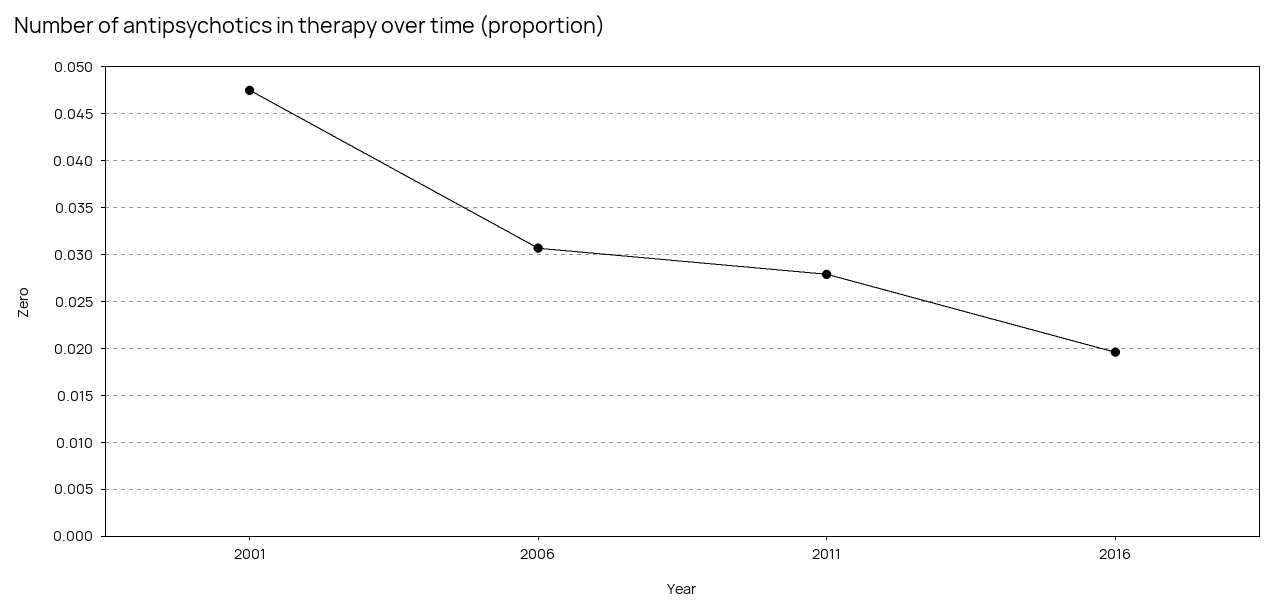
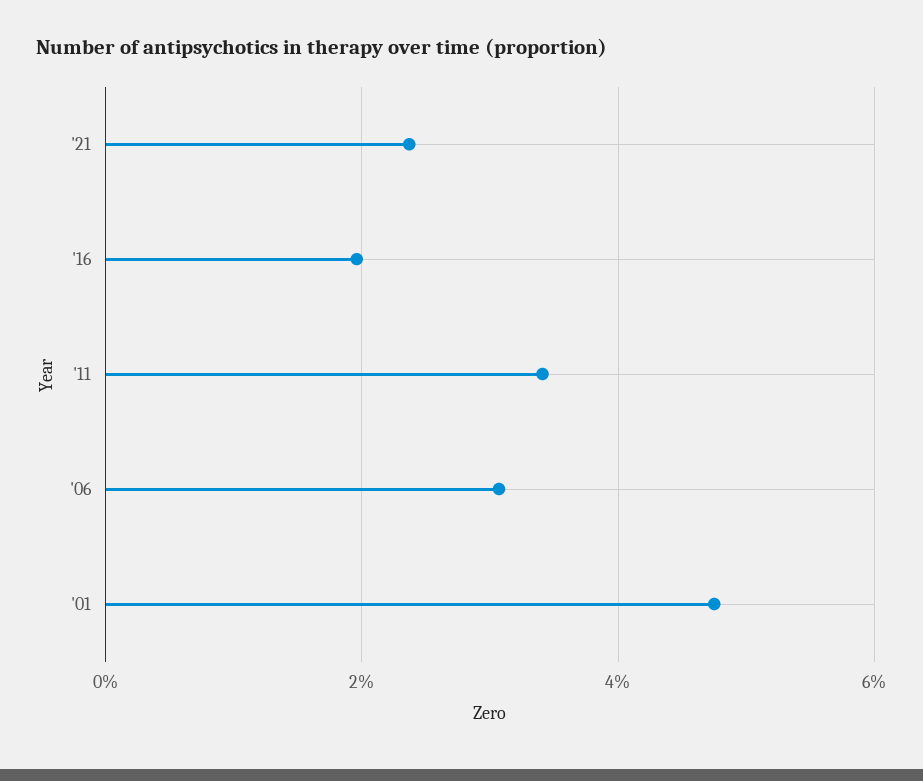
2011: 0.028 -> 0.034
'21: none -> 0.024

